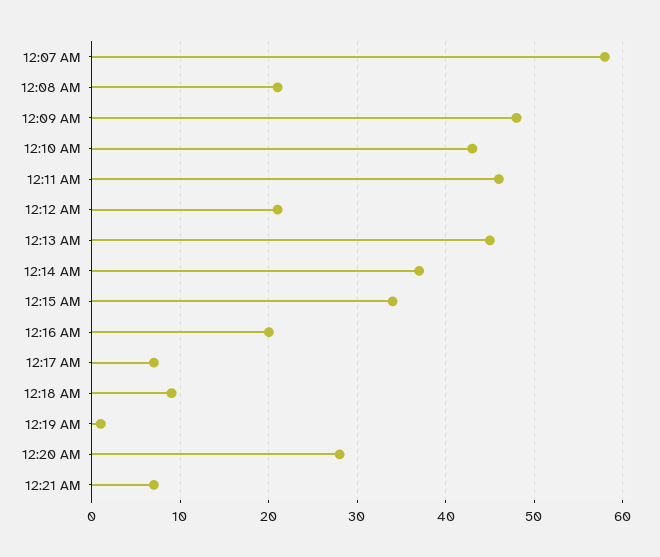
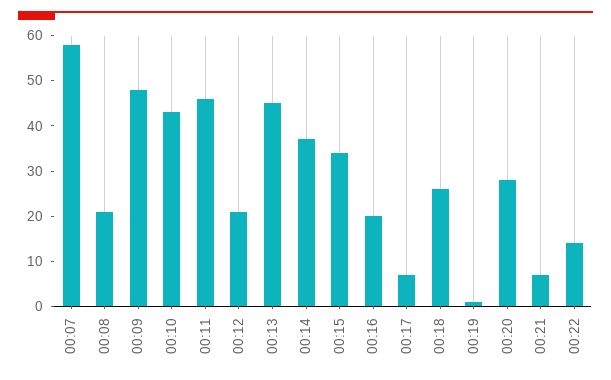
12:18 AM: 9 -> 25
00:22: none -> 15

